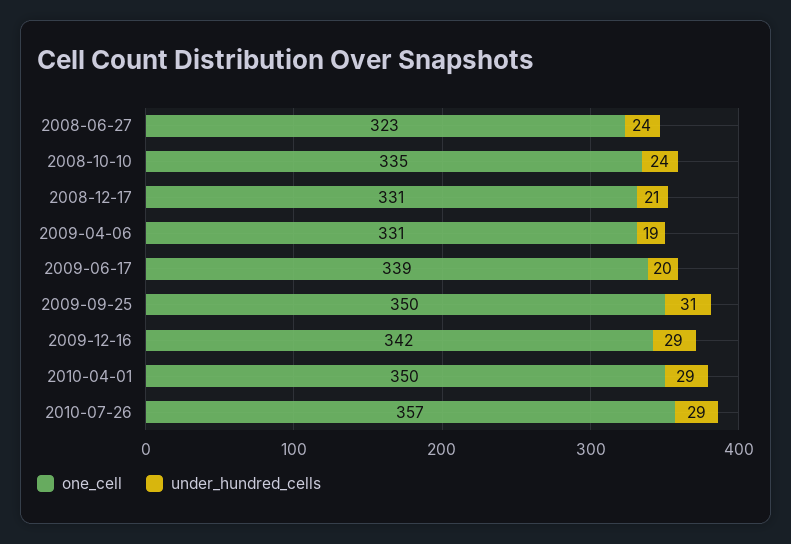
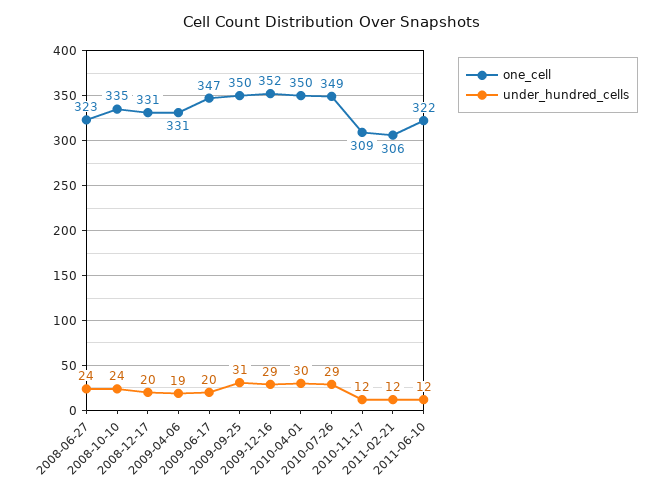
under_hundred_cells, 2008-12-17: 21 -> 20
one_cell, 2009-06-17: 339 -> 347
one_cell, 2009-12-16: 342 -> 352
under_hundred_cells, 2010-04-01: 29 -> 30
one_cell, 2010-07-26: 357 -> 349
one_cell, 2010-11-17: none -> 309
under_hundred_cells, 2010-11-17: none -> 12
one_cell, 2011-02-21: none -> 306
under_hundred_cells, 2011-02-21: none -> 12
one_cell, 2011-06-10: none -> 322
under_hundred_cells, 2011-06-10: none -> 12

